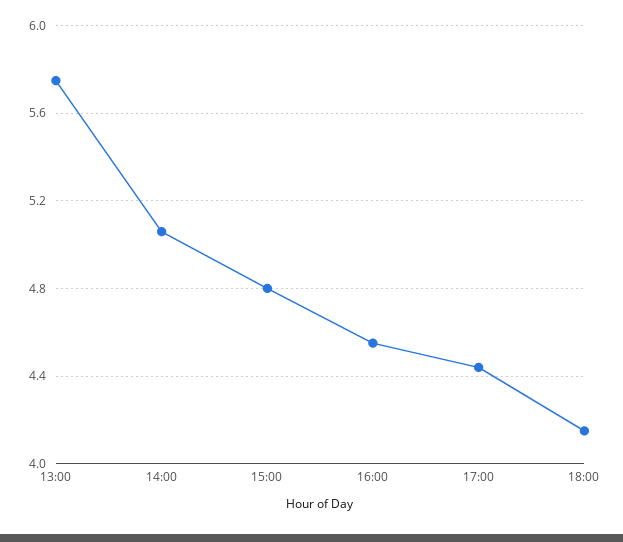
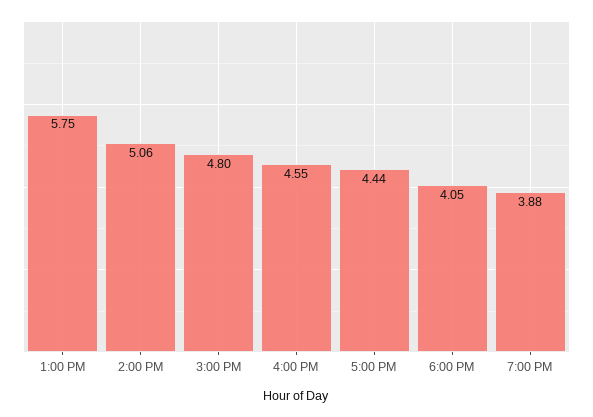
18:00: 4.15 -> 4.05
7:00 PM: none -> 3.88

